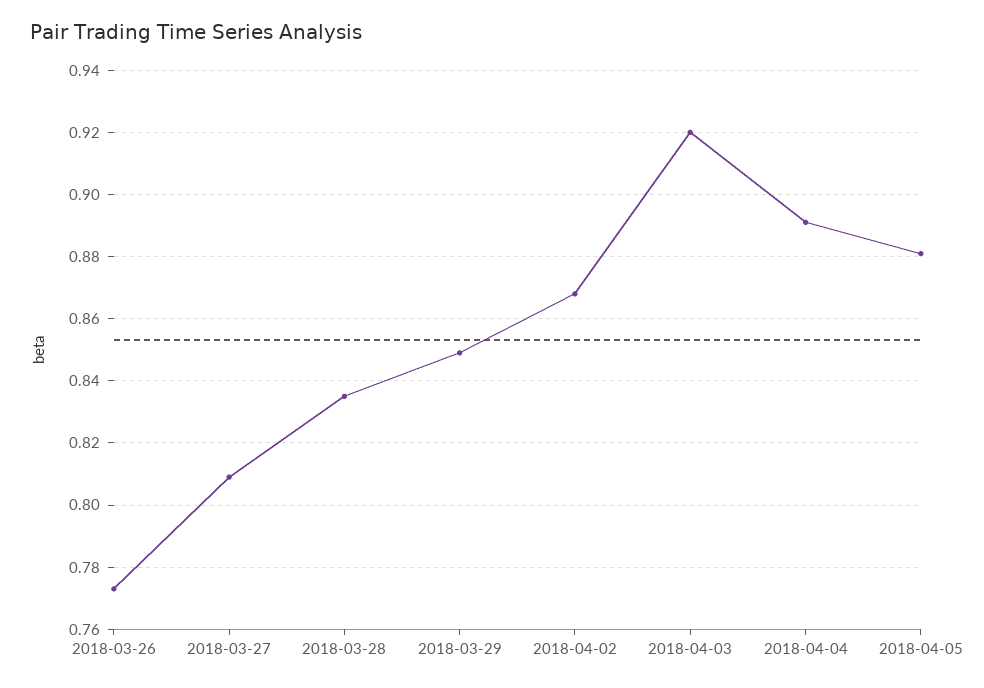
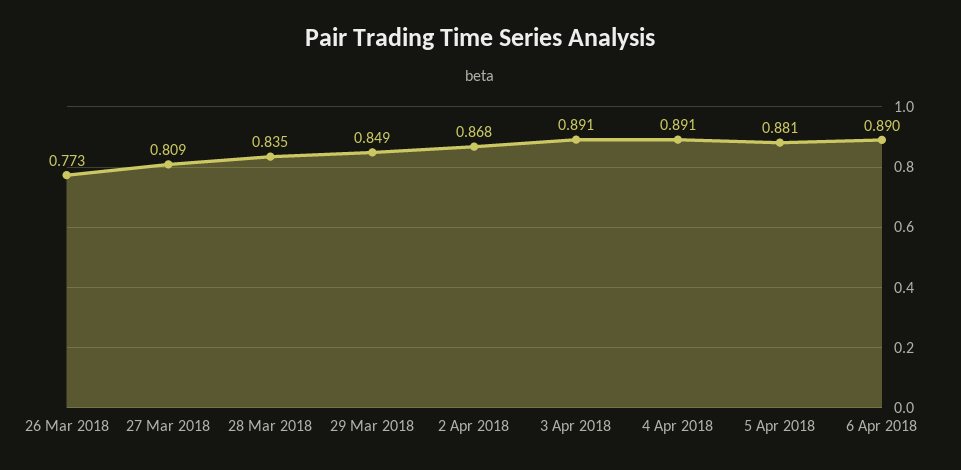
2018-04-03: 0.92 -> 0.891
6 Apr 2018: none -> 0.89

